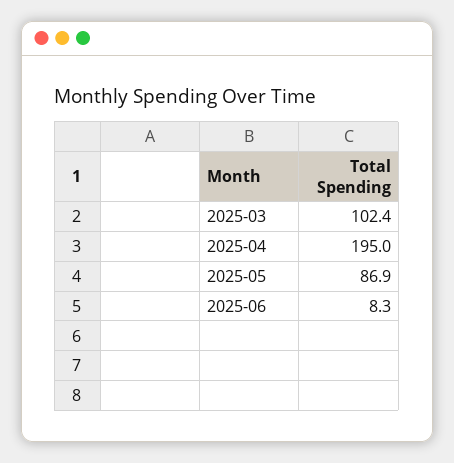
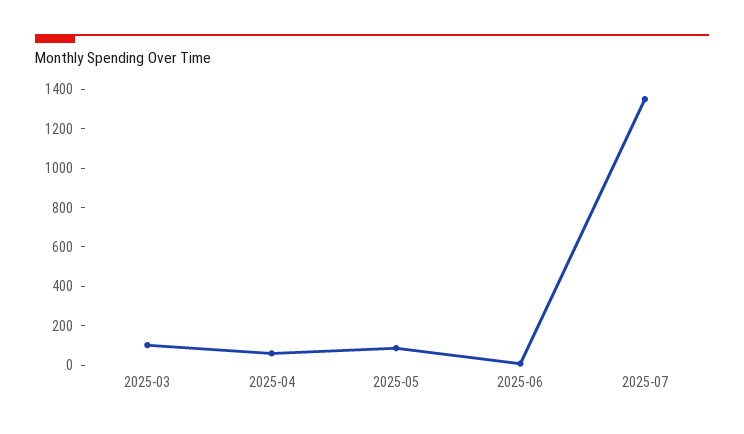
2025-04: 195 -> 50
2025-07: none -> 1350

